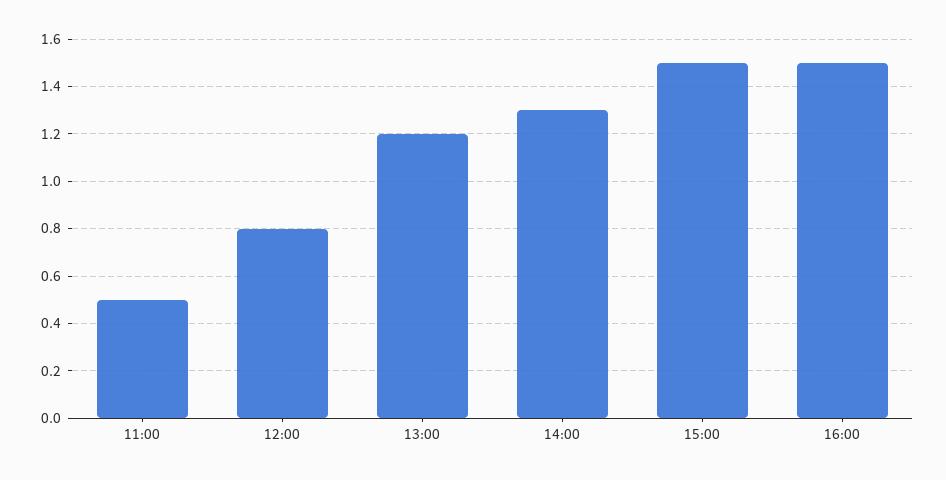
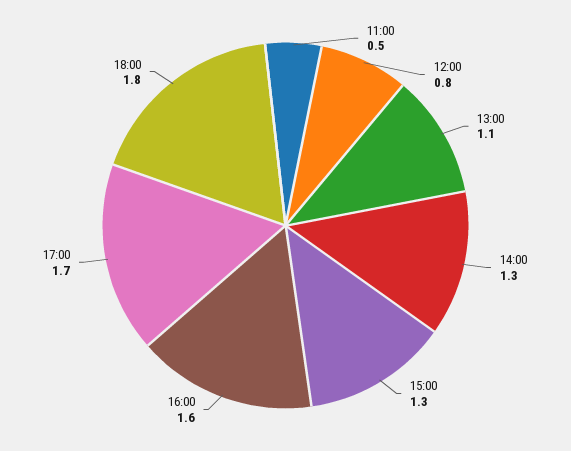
13:00: 1.2 -> 1.1
15:00: 1.5 -> 1.3
16:00: 1.5 -> 1.6
17:00: none -> 1.7
18:00: none -> 1.8

